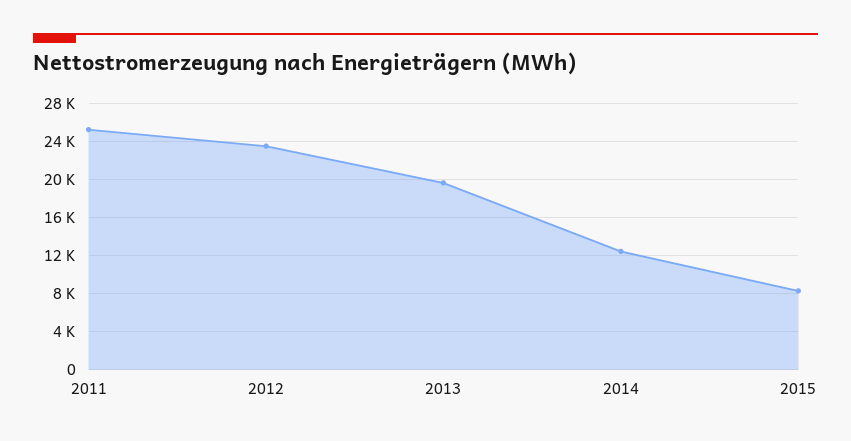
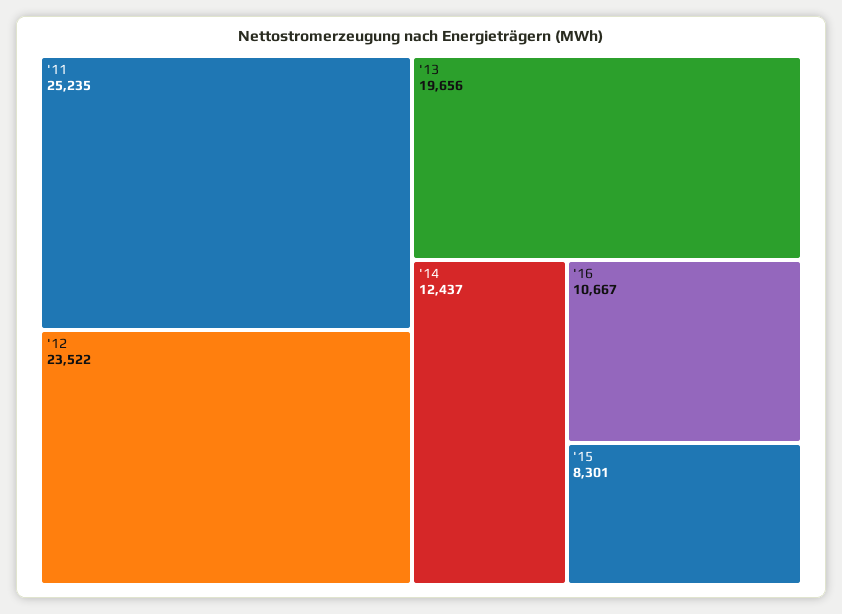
'16: none -> 10667

